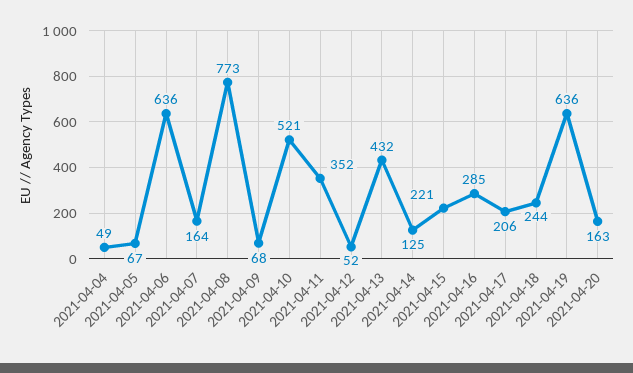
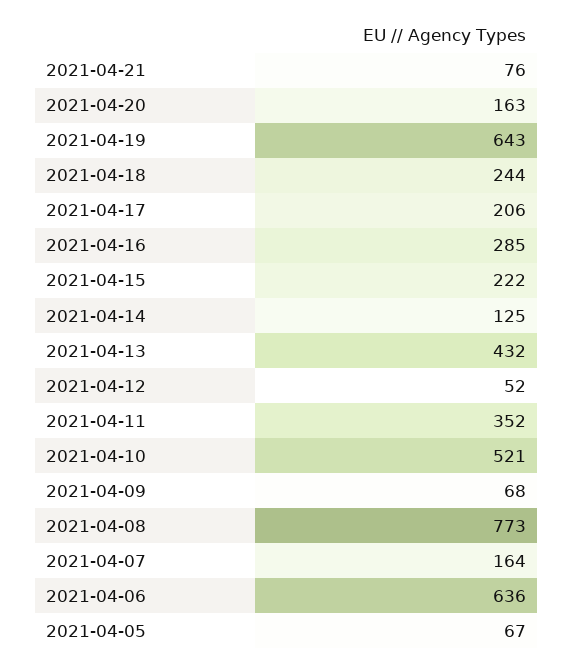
2021-04-04: 49 -> none
2021-04-15: 221 -> 222
2021-04-19: 636 -> 643
2021-04-21: none -> 76

